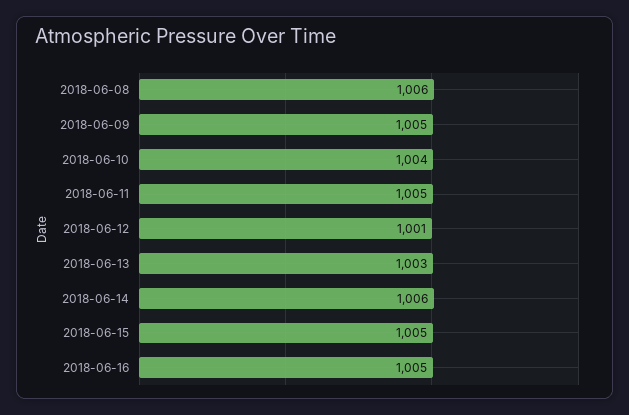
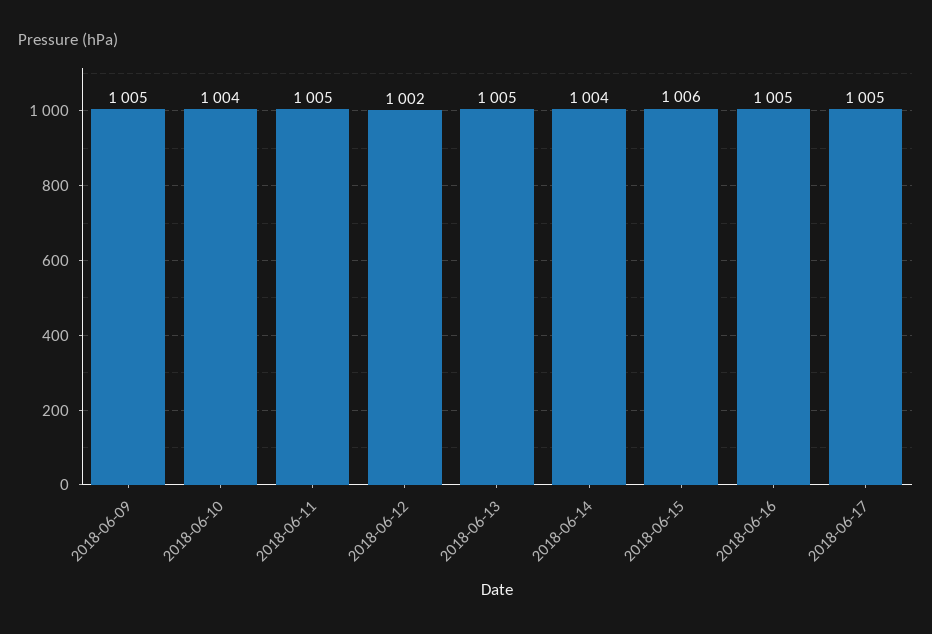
2018-06-08: 1006 -> none
2018-06-12: 1001 -> 1002
2018-06-13: 1003 -> 1005
2018-06-14: 1006 -> 1004
2018-06-15: 1005 -> 1006
2018-06-17: none -> 1005

